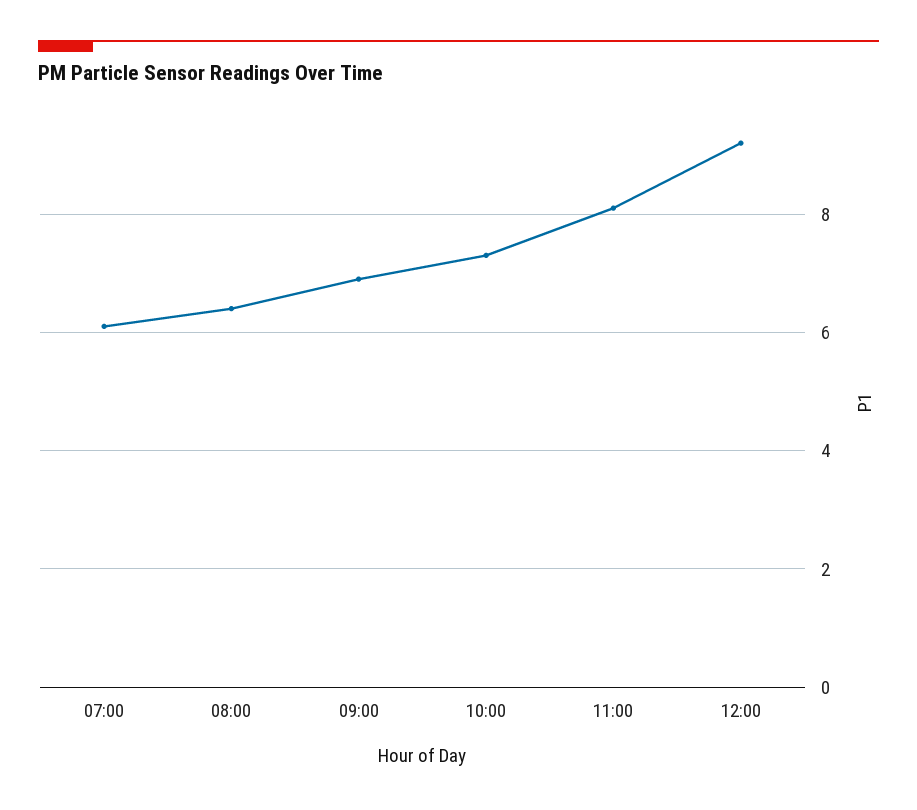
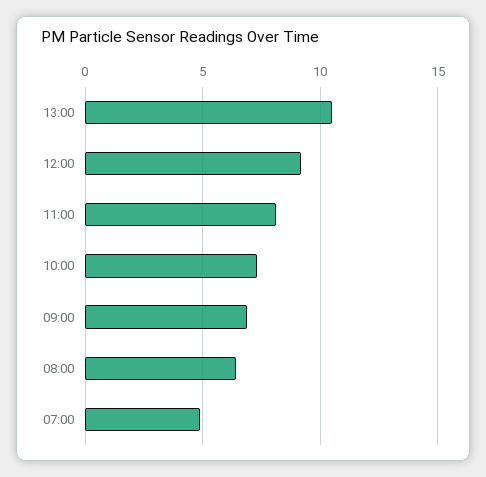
07:00: 6 -> 5
13:00: none -> 10.5

